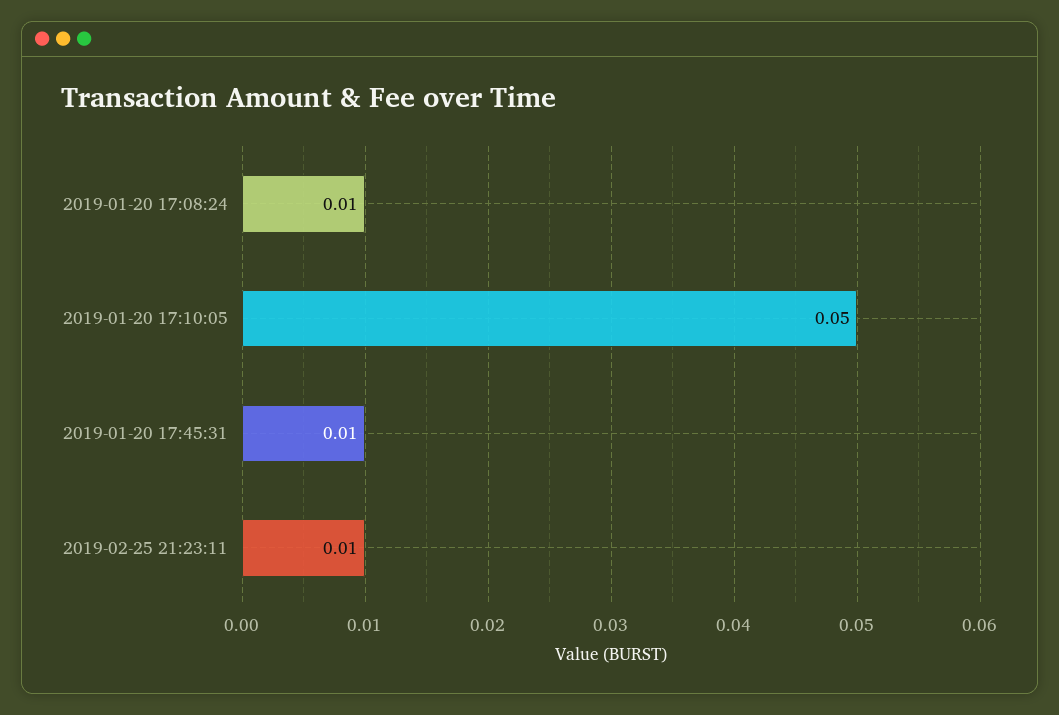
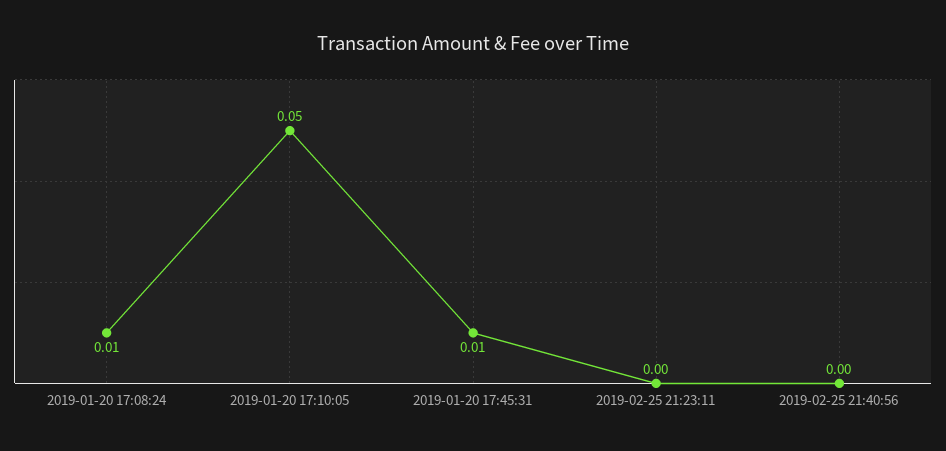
2019-02-25 21:23:11: 0.01 -> 0
2019-02-25 21:40:56: none -> 0

